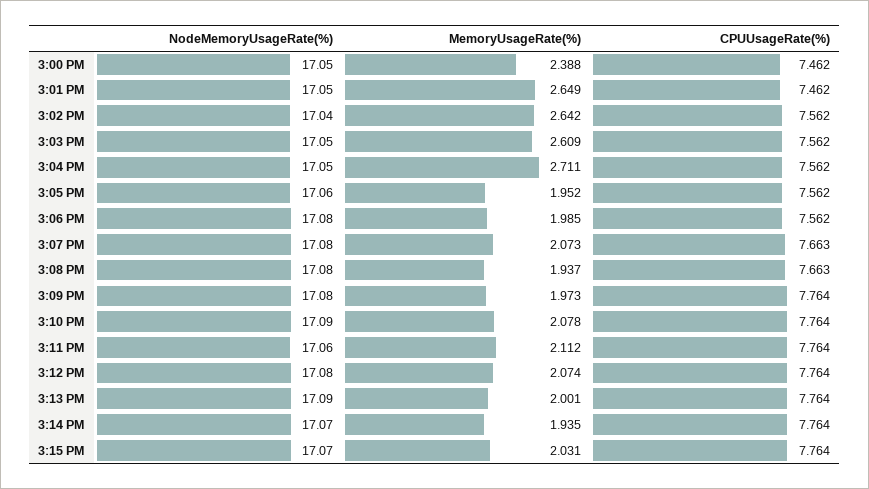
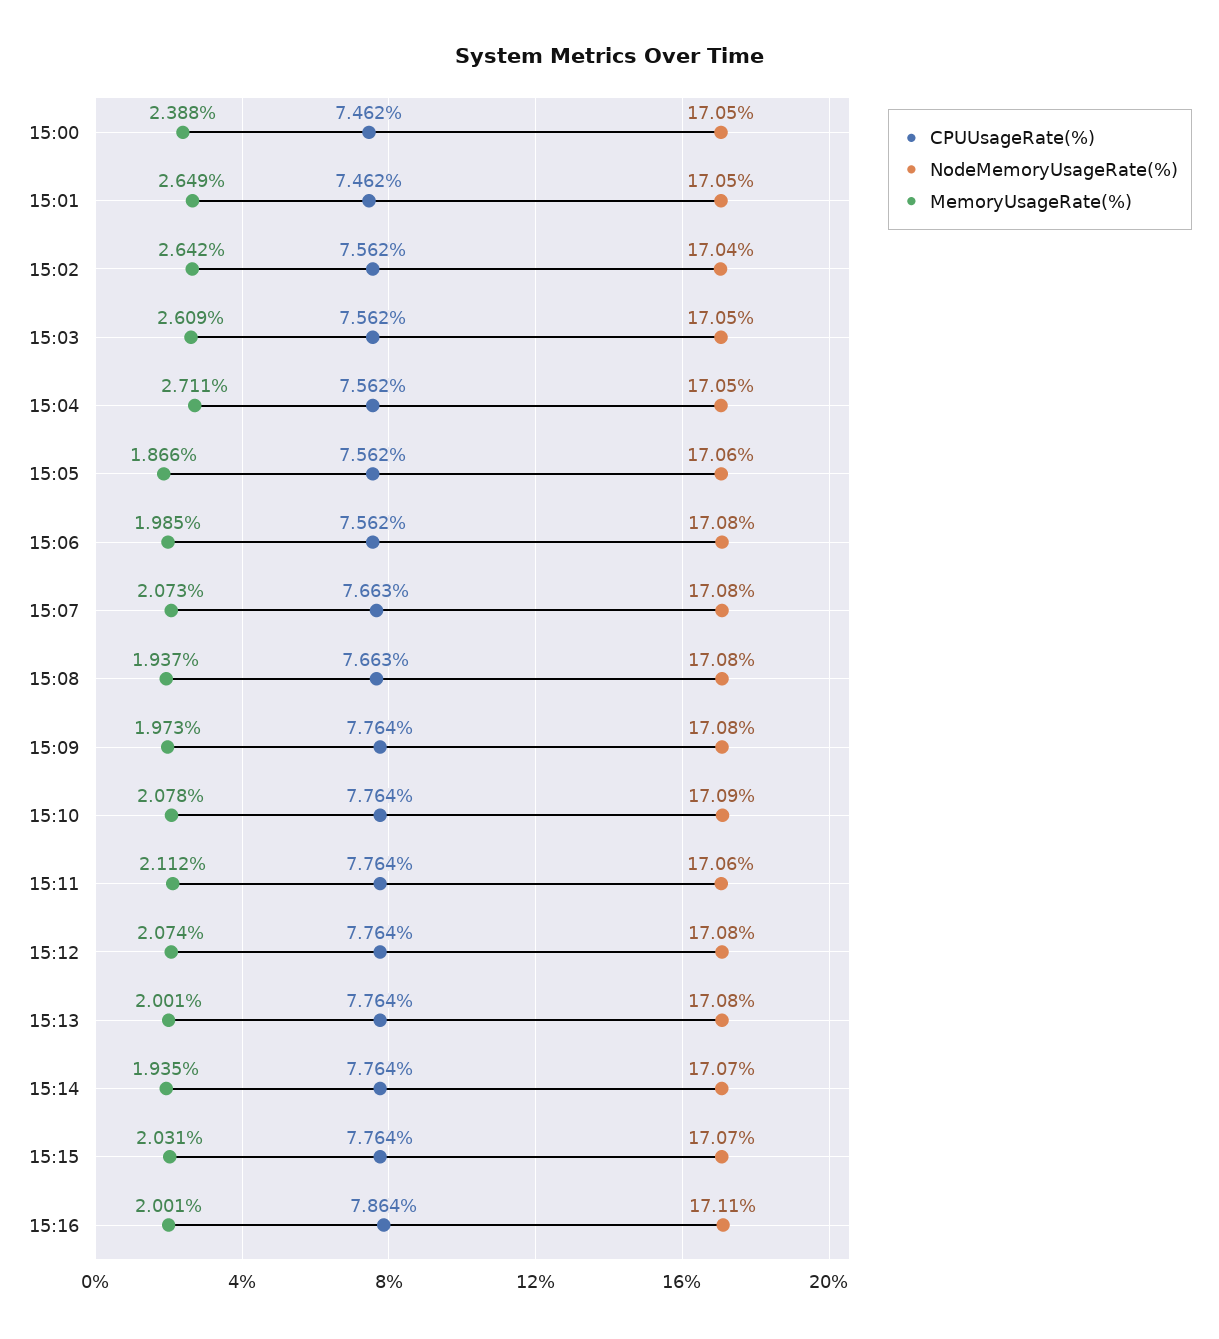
MemoryUsageRate(%), 3:05 PM: 1.952 -> 1.866
NodeMemoryUsageRate(%), 3:13 PM: 17.09 -> 17.08
CPUUsageRate(%), 15:16: none -> 7.864
NodeMemoryUsageRate(%), 15:16: none -> 17.11
MemoryUsageRate(%), 15:16: none -> 2.001

